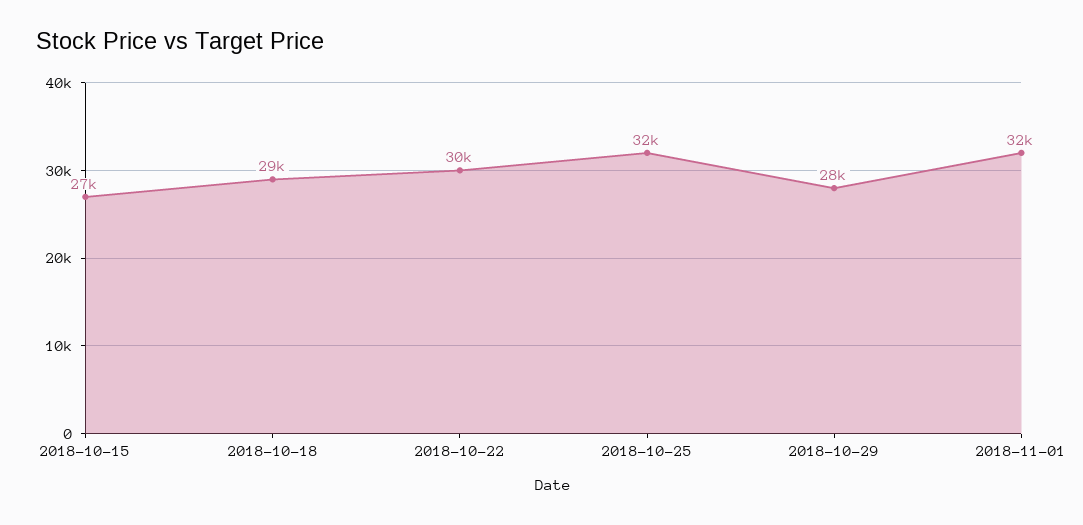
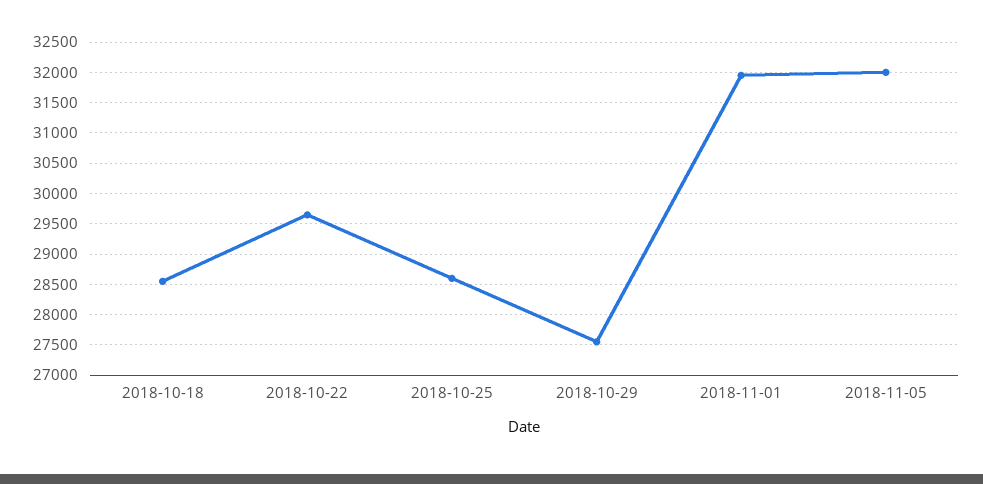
2018-10-15: 27000 -> none
2018-10-25: 32000 -> 28600
2018-11-05: none -> 32000

